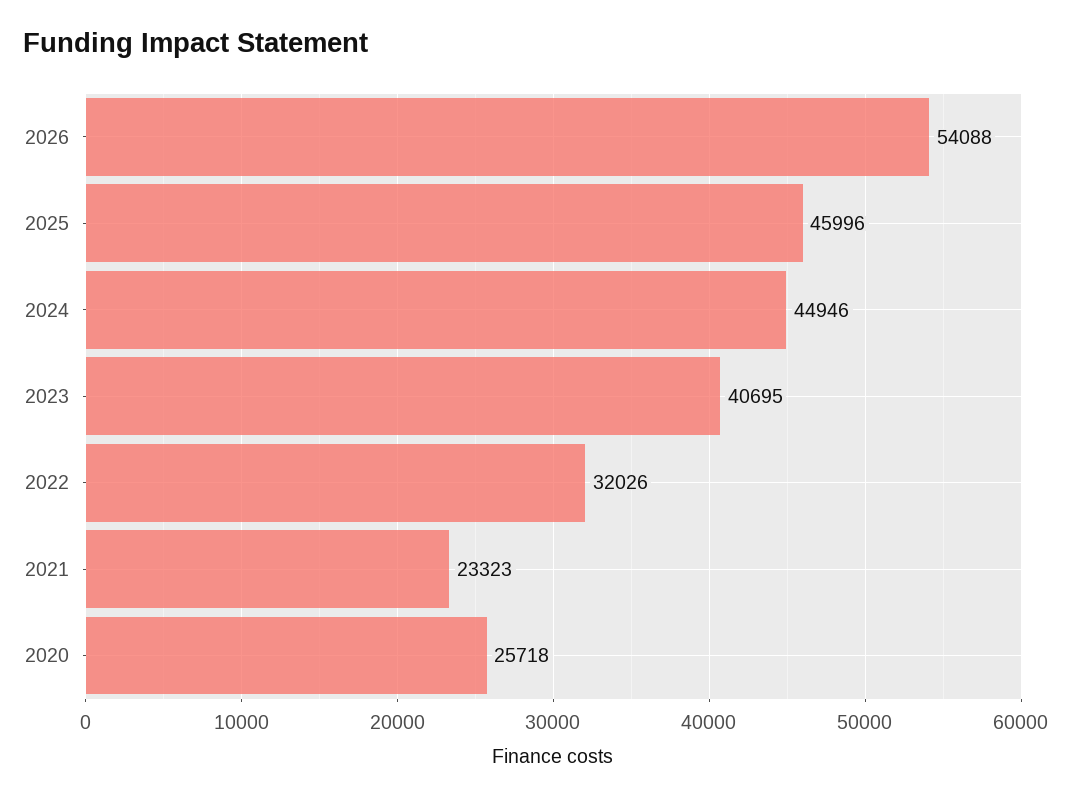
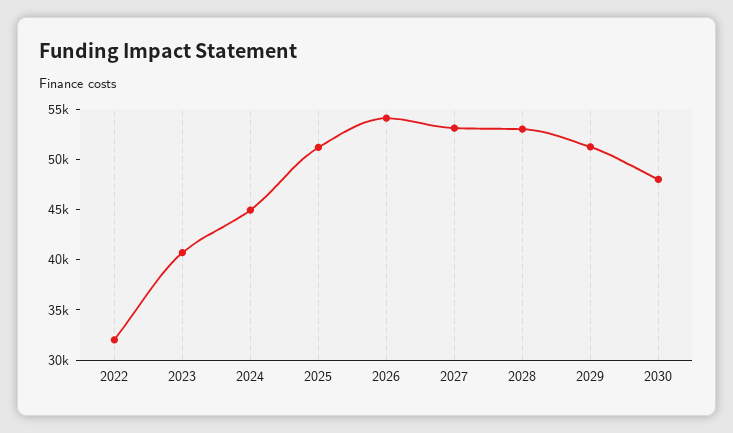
2025: 45996 -> 51000
2021: 23323 -> none
2020: 25718 -> none
2027: none -> 53000
2028: none -> 53000
2029: none -> 51000
2030: none -> 48000

